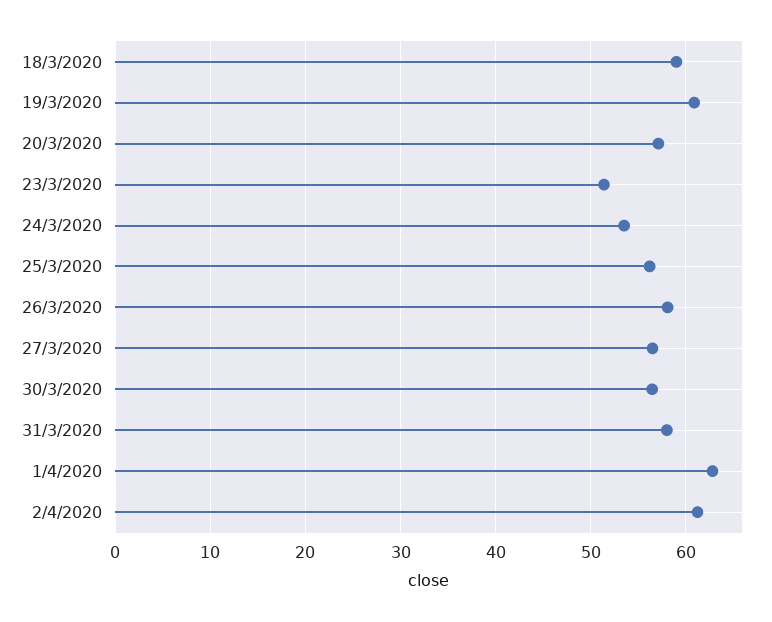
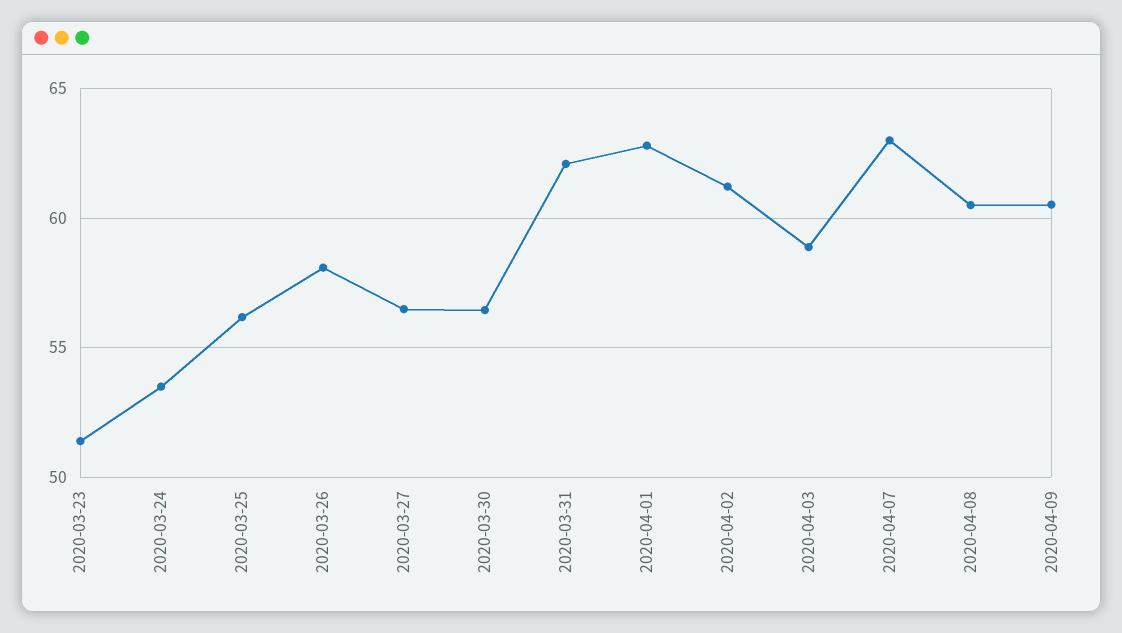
18/3/2020: 59 -> none
19/3/2020: 61 -> none
20/3/2020: 57 -> none
31/3/2020: 58 -> 62
2020-04-03: none -> 59
2020-04-07: none -> 63
2020-04-08: none -> 60.5
2020-04-09: none -> 60.5

